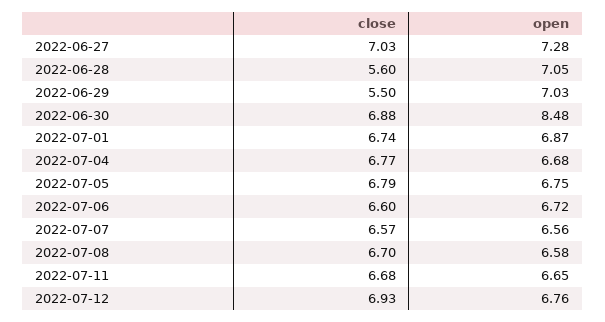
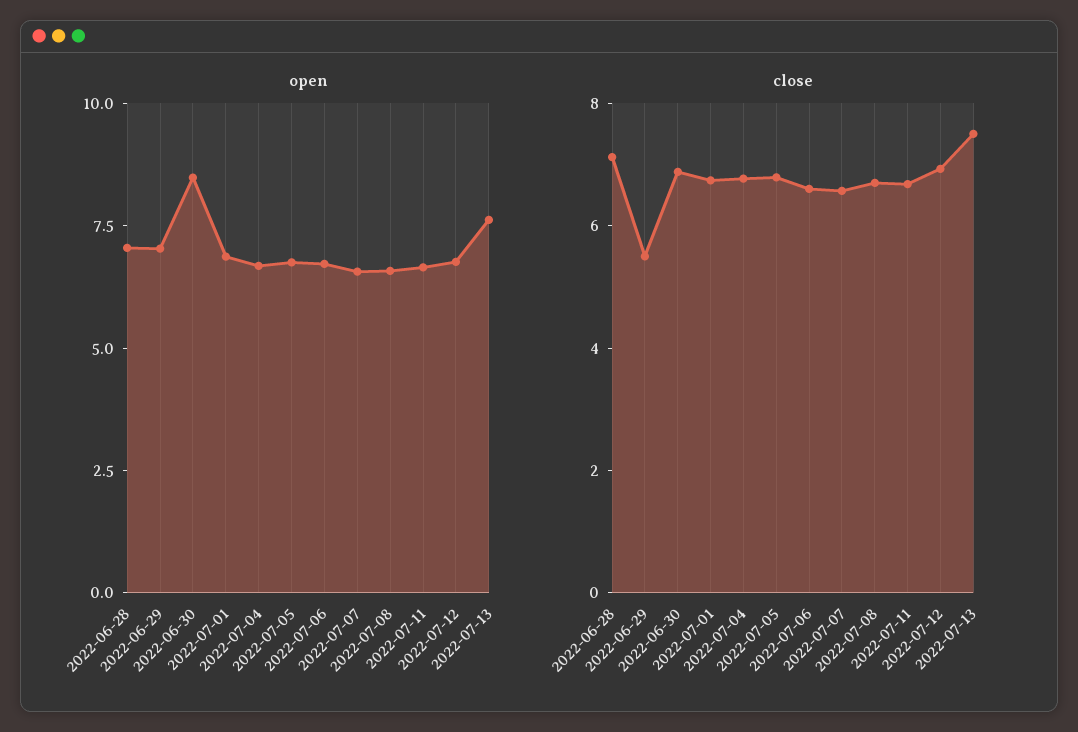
close, 2022-06-27: 7.03 -> none
open, 2022-06-27: 7.28 -> none
close, 2022-06-28: 5.6 -> 7
open, 2022-07-13: none -> 7.5
close, 2022-07-13: none -> 7.5

